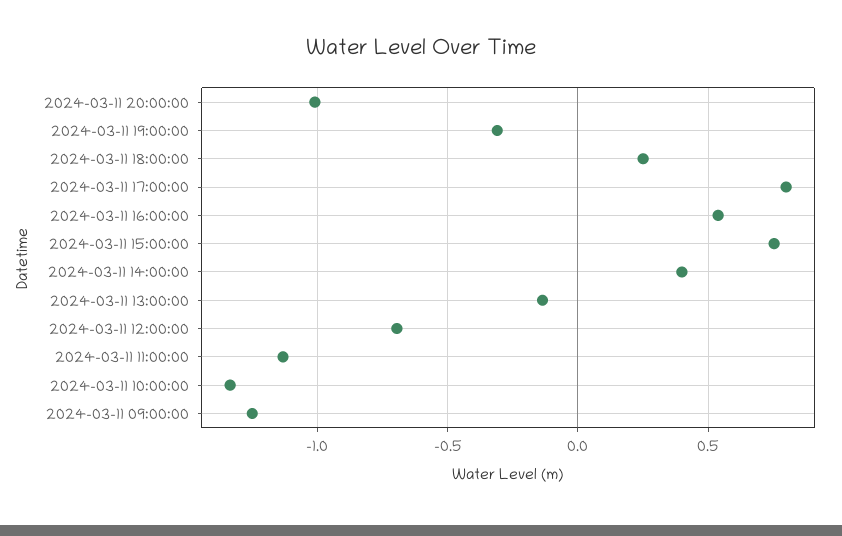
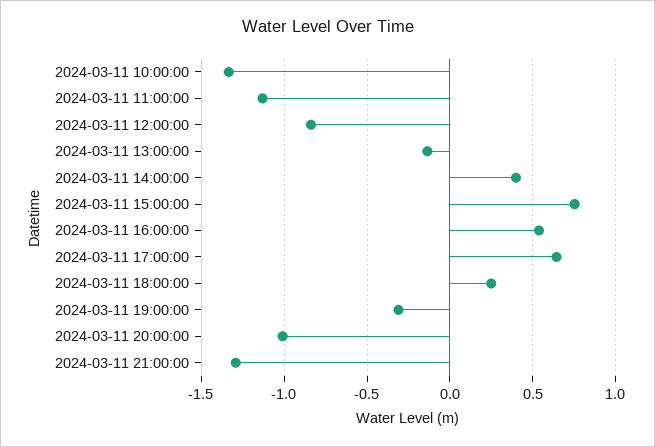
2024-03-11 17:00:00: 0.8 -> 0.65
2024-03-11 12:00:00: -0.7 -> -0.85
2024-03-11 09:00:00: -1.25 -> none
2024-03-11 21:00:00: none -> -1.3

